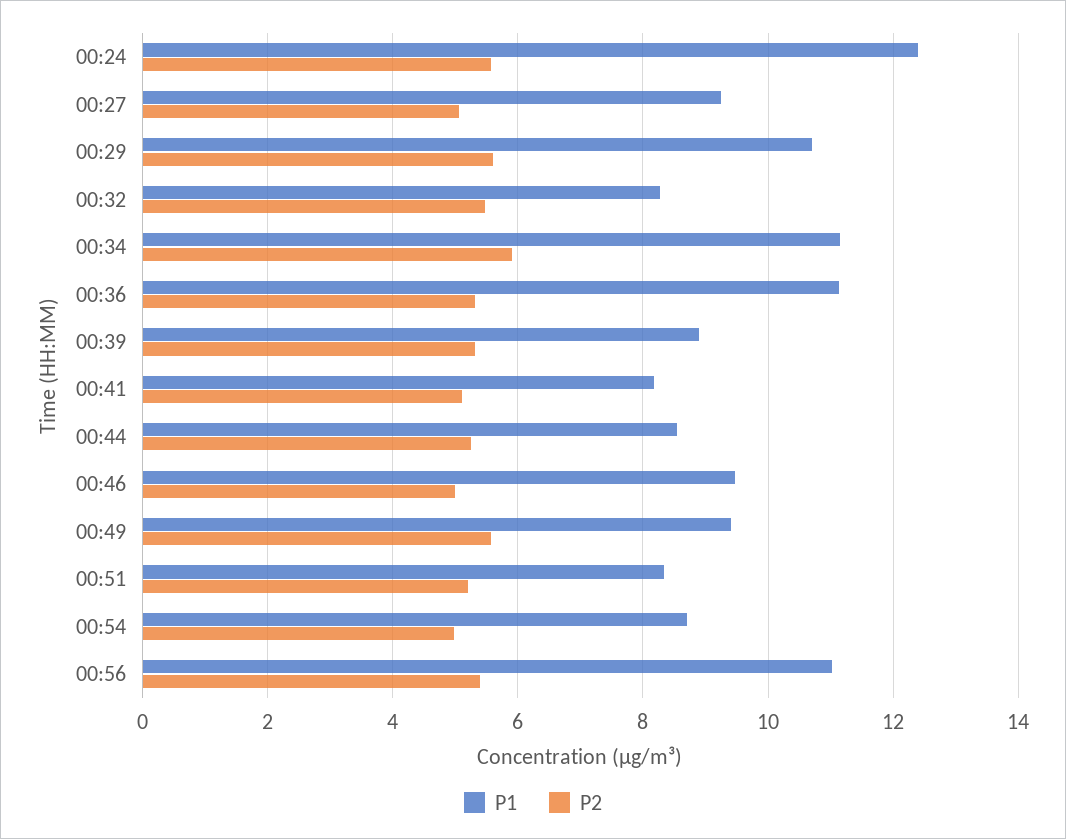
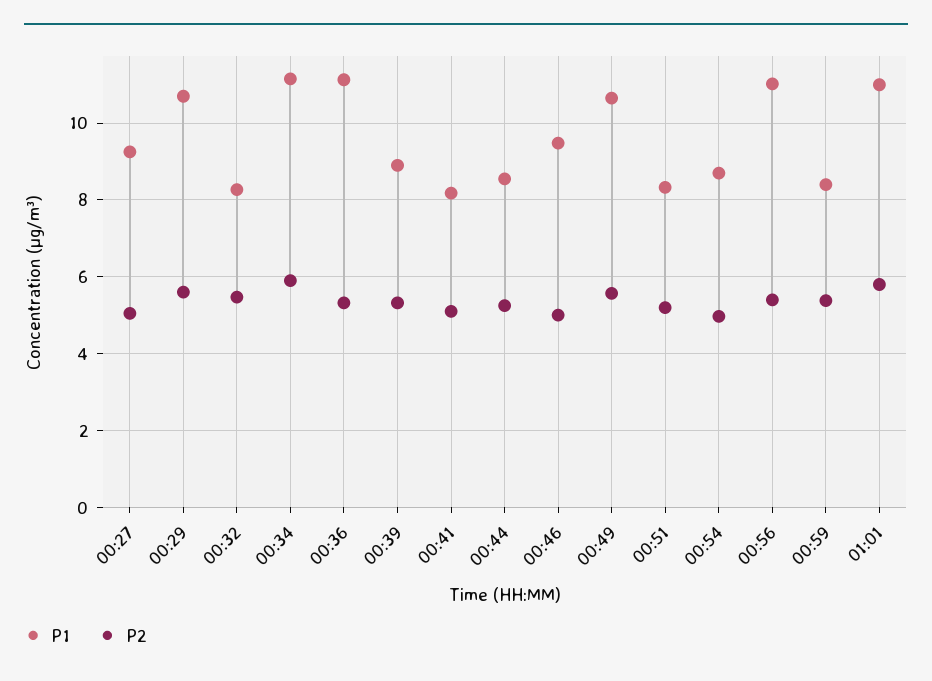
P1, 00:24: 12.4 -> none
P2, 00:24: 5.6 -> none
P1, 00:49: 9.4 -> 10.6
P1, 00:59: none -> 8.4
P2, 00:59: none -> 5.4
P1, 01:01: none -> 11
P2, 01:01: none -> 5.8

